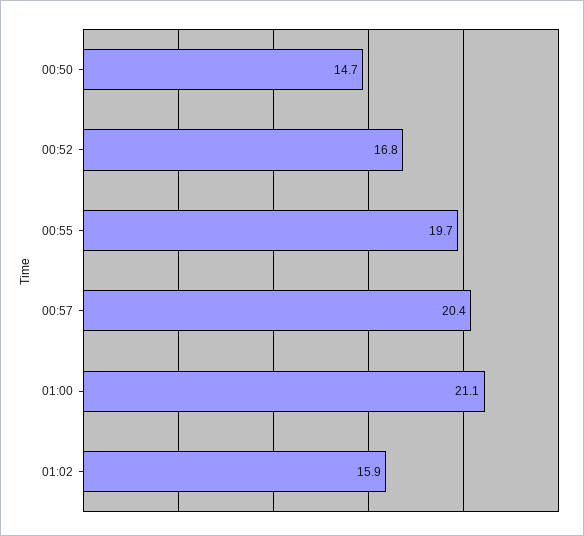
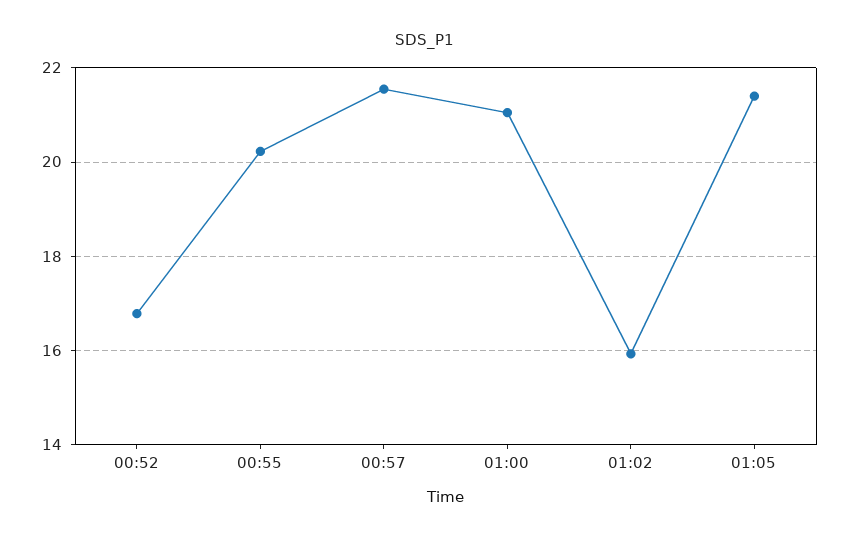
00:50: 14.7 -> none
00:55: 19.7 -> 20.2
00:57: 20.4 -> 21.6
01:05: none -> 21.4

